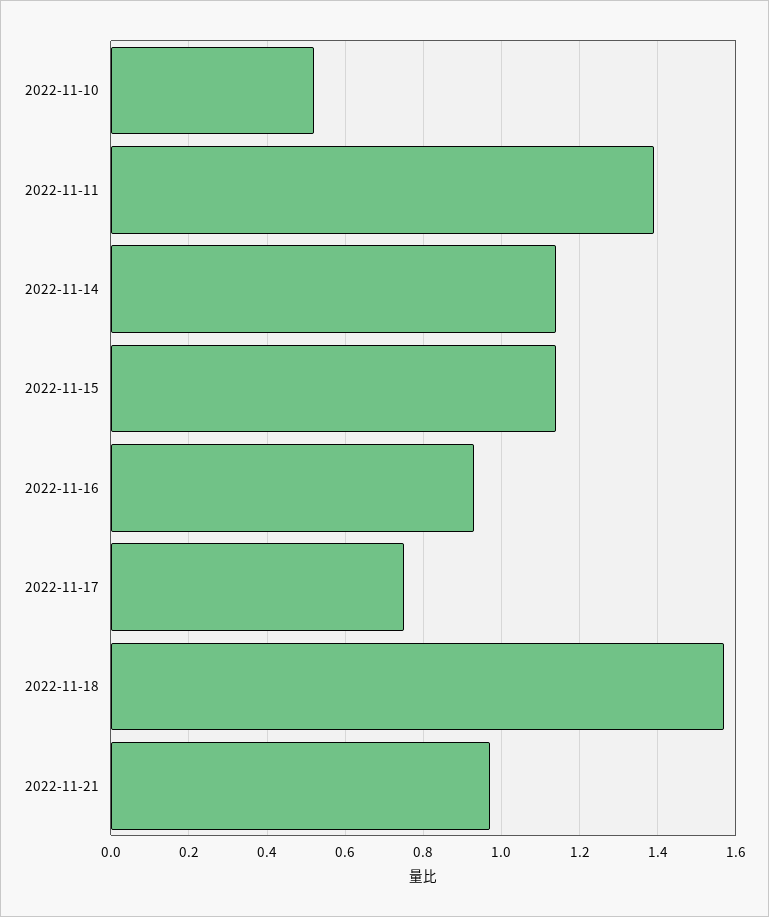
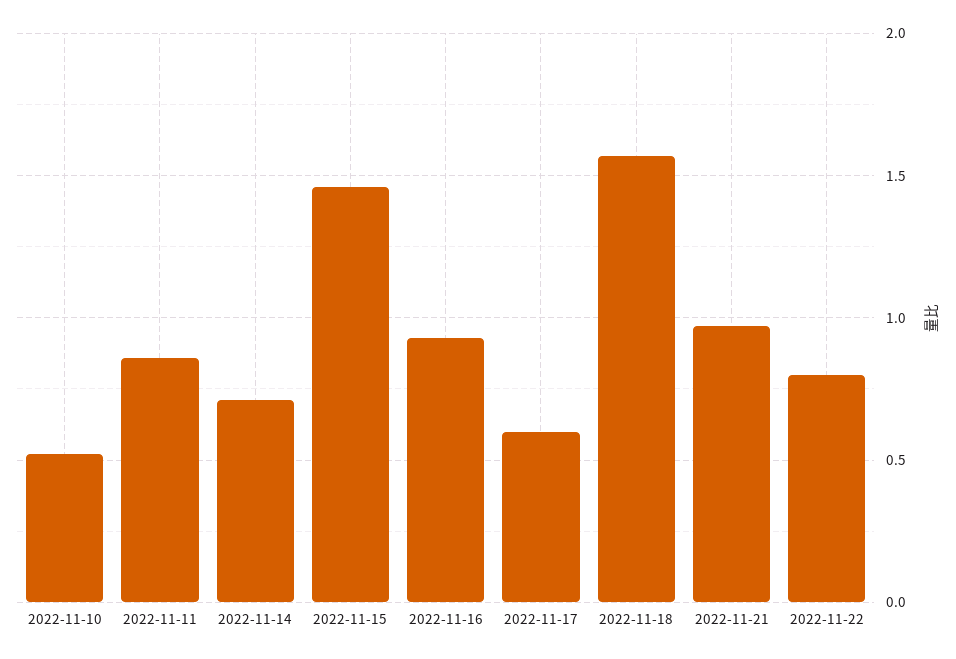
2022-11-11: 1.4 -> 0.85
2022-11-14: 1.15 -> 0.7
2022-11-15: 1.15 -> 1.45
2022-11-17: 0.75 -> 0.6
2022-11-22: none -> 0.8

